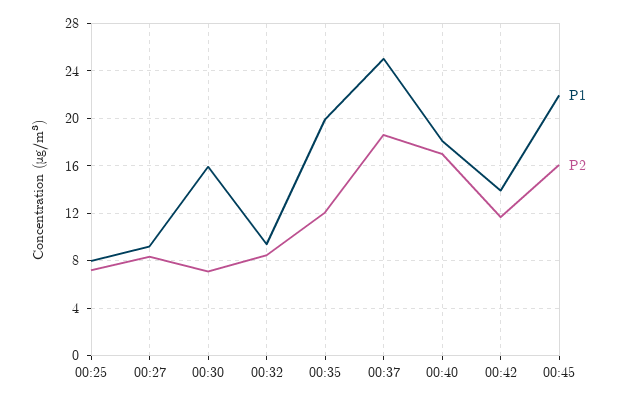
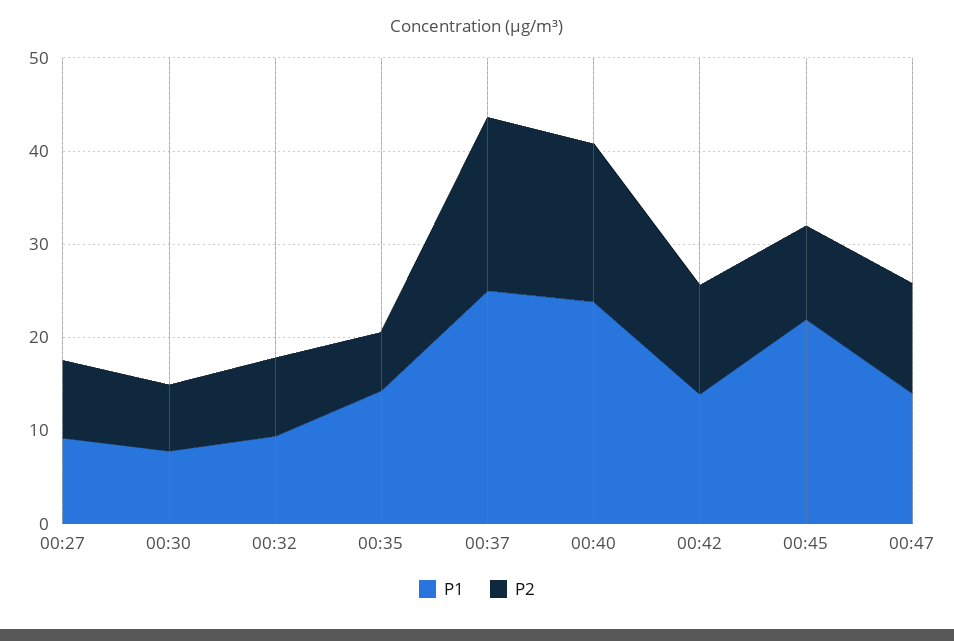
P1, 00:25: 8 -> none
P2, 00:25: 7 -> none
P1, 00:30: 16 -> 8
P1, 00:35: 20 -> 14
P2, 00:35: 12 -> 6
P1, 00:40: 18 -> 24
P2, 00:45: 16 -> 10
P1, 00:47: none -> 14
P2, 00:47: none -> 12

